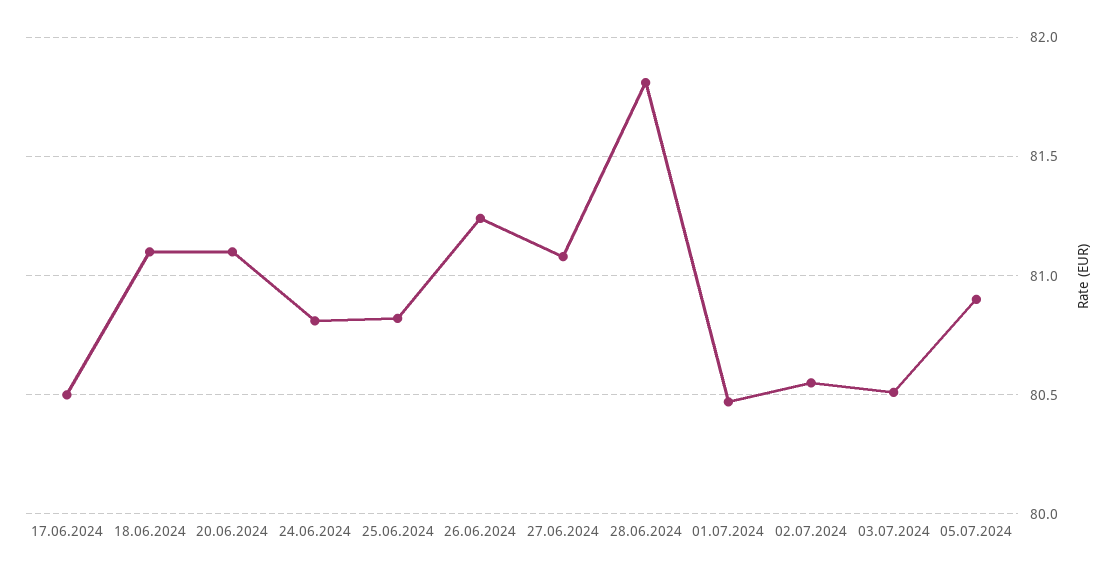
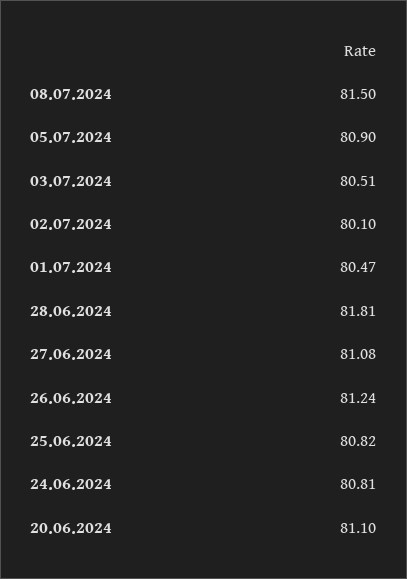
17.06.2024: 80.5 -> none
18.06.2024: 81.1 -> none
02.07.2024: 80.55 -> 80.1
08.07.2024: none -> 81.5

